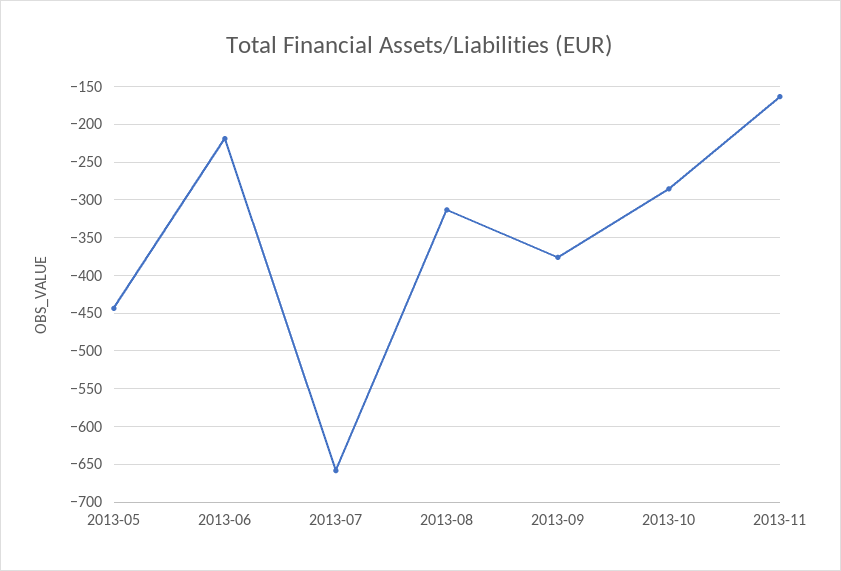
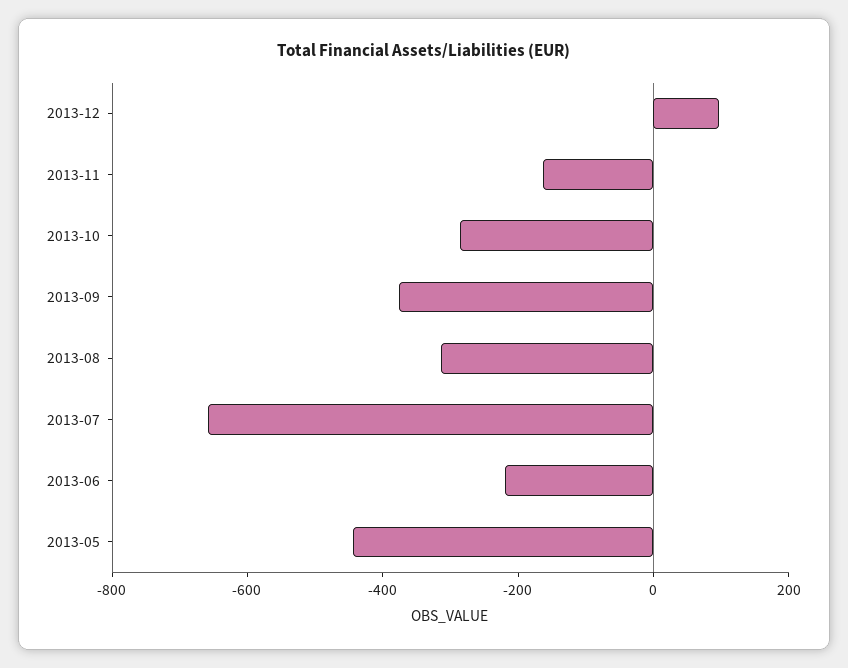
2013-12: none -> 100

